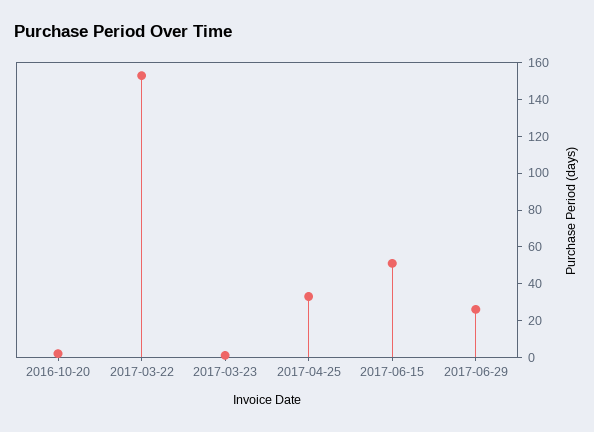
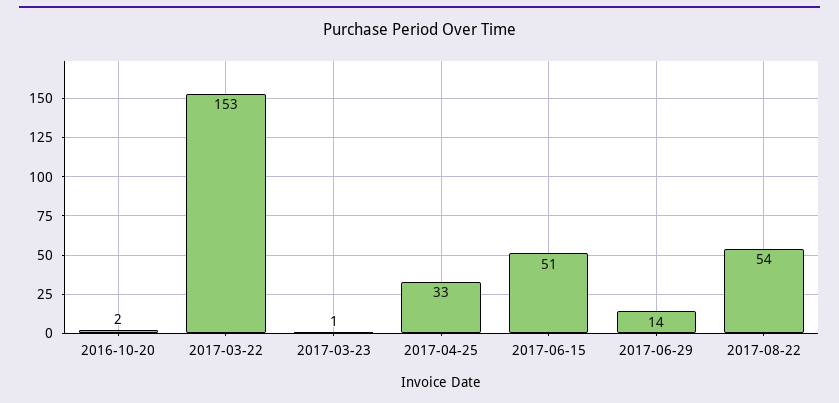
2017-06-29: 25 -> 14
2017-08-22: none -> 54

